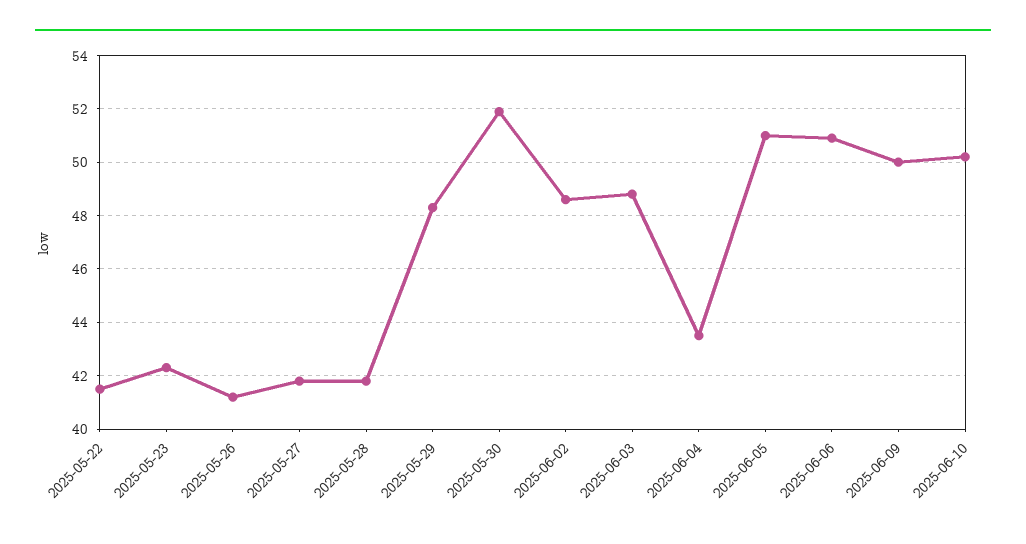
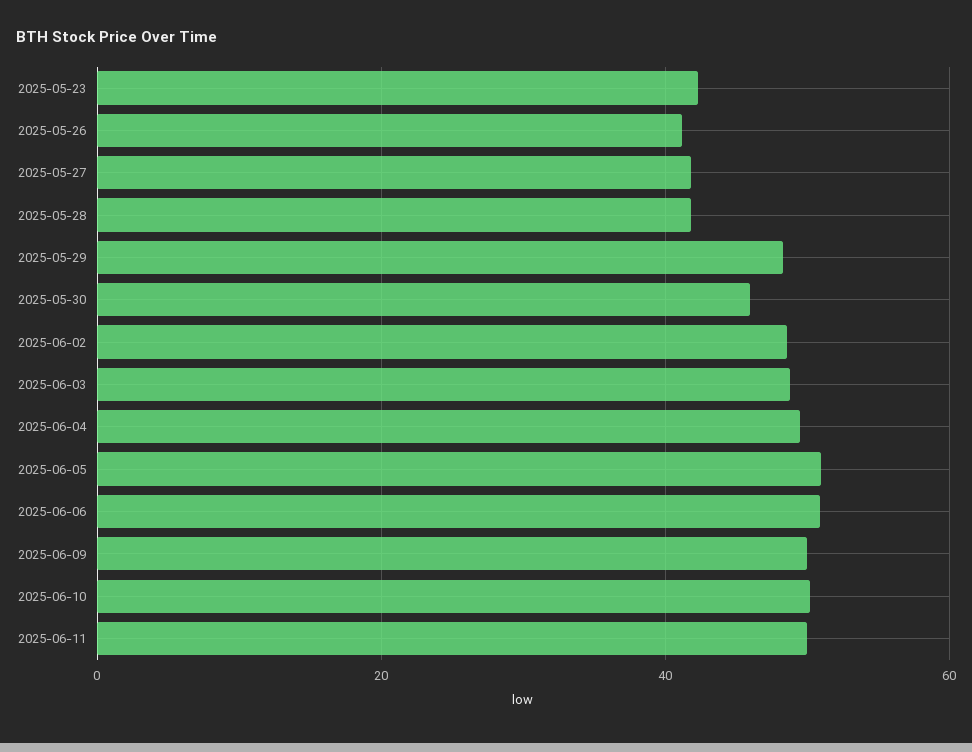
2025-05-22: 41.5 -> none
2025-05-30: 52 -> 46
2025-06-04: 43.5 -> 50
2025-06-11: none -> 50

